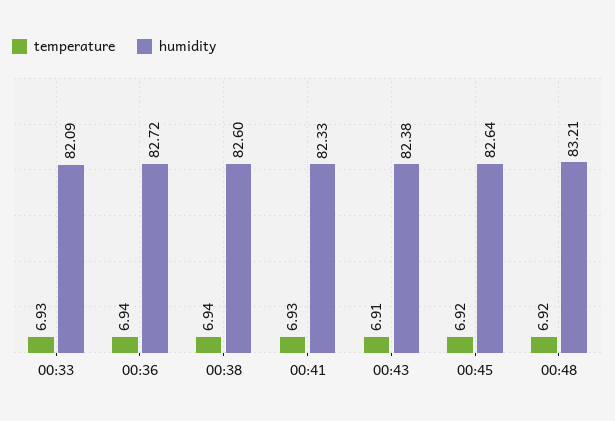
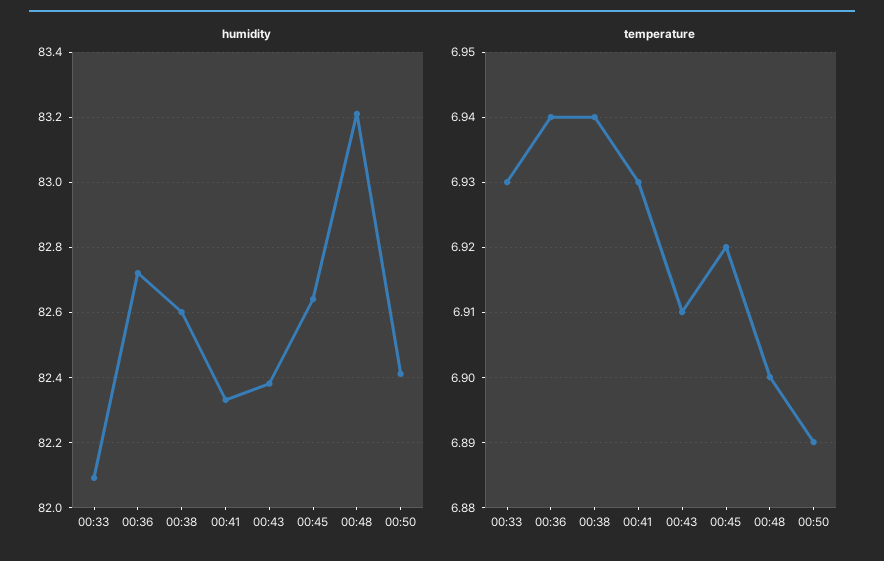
temperature, 00:48: 6.92 -> 6.9
humidity, 00:50: none -> 82.4
temperature, 00:50: none -> 6.89

